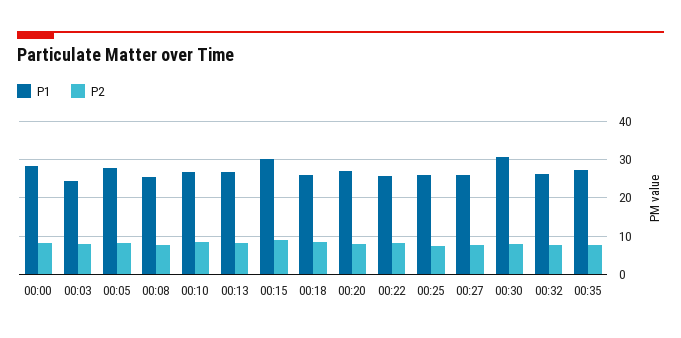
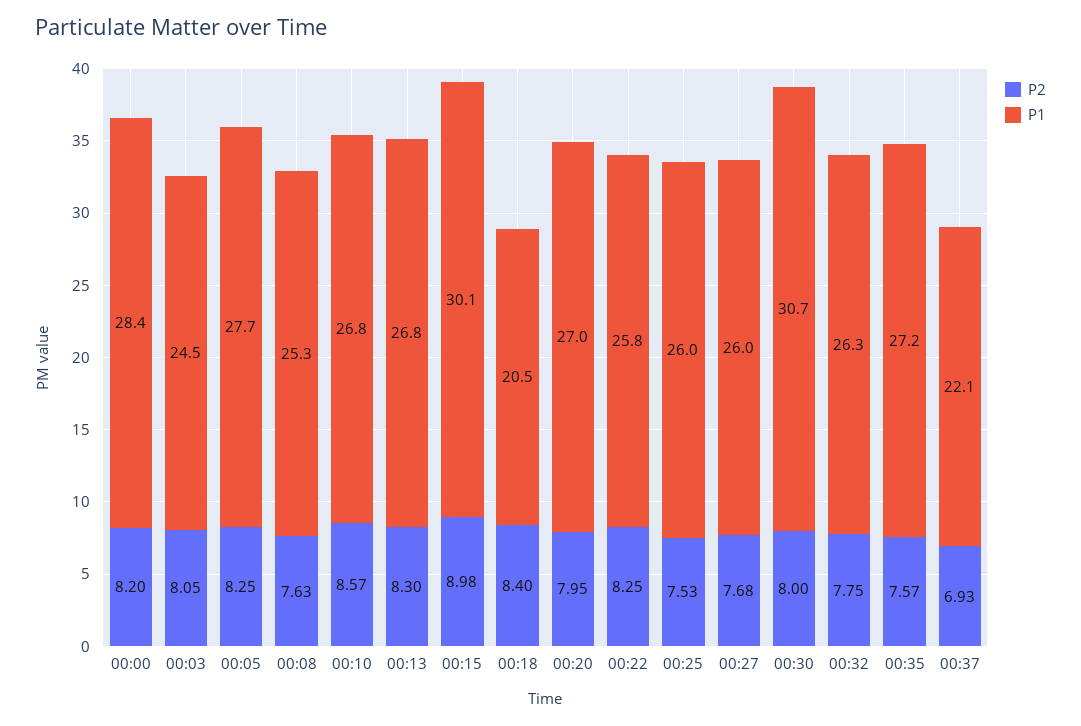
P1, 00:18: 26 -> 20.5
P2, 00:37: none -> 6.93
P1, 00:37: none -> 22.1

